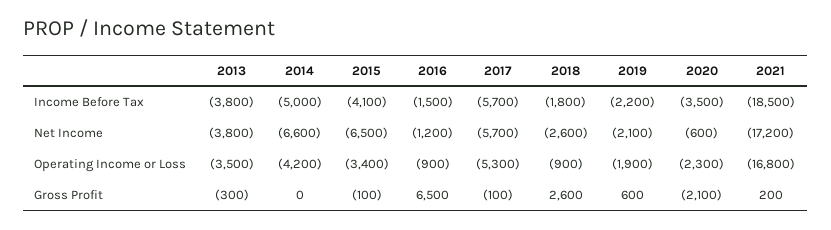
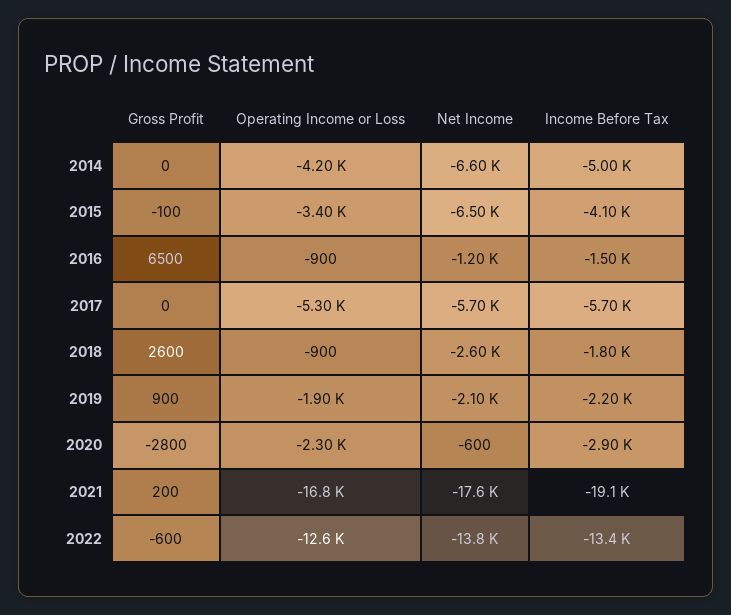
2013, Income Before Tax: -3800 -> none
2020, Income Before Tax: -3500 -> -2900
2021, Income Before Tax: -18500 -> -19100
2013, Net Income: -3800 -> none
2021, Net Income: -17200 -> -17600
2013, Operating Income or Loss: -3500 -> none
2013, Gross Profit: -300 -> none
2017, Gross Profit: -100 -> 0
2019, Gross Profit: 600 -> 900
2020, Gross Profit: -2100 -> -2800
2022, Gross Profit: none -> -600
2022, Operating Income or Loss: none -> -12600
2022, Net Income: none -> -13800
2022, Income Before Tax: none -> -13400

